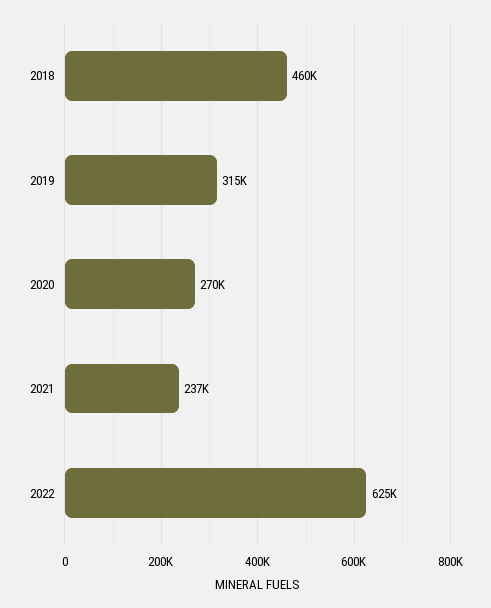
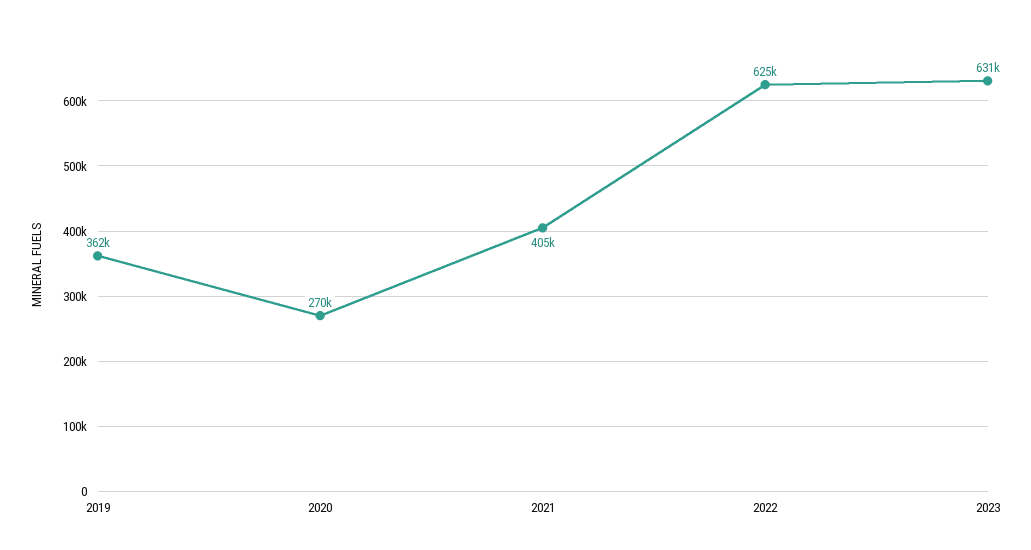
2018: 460000 -> none
2019: 315000 -> 362000
2021: 237000 -> 405000
2023: none -> 631000

